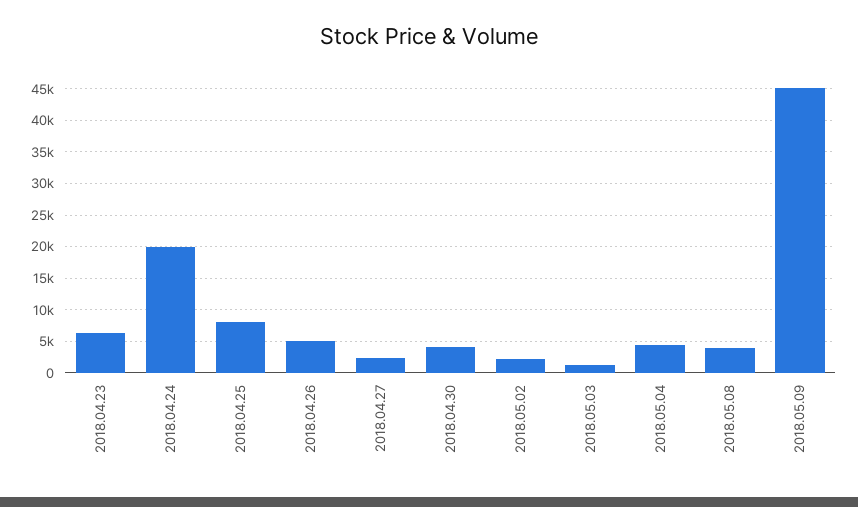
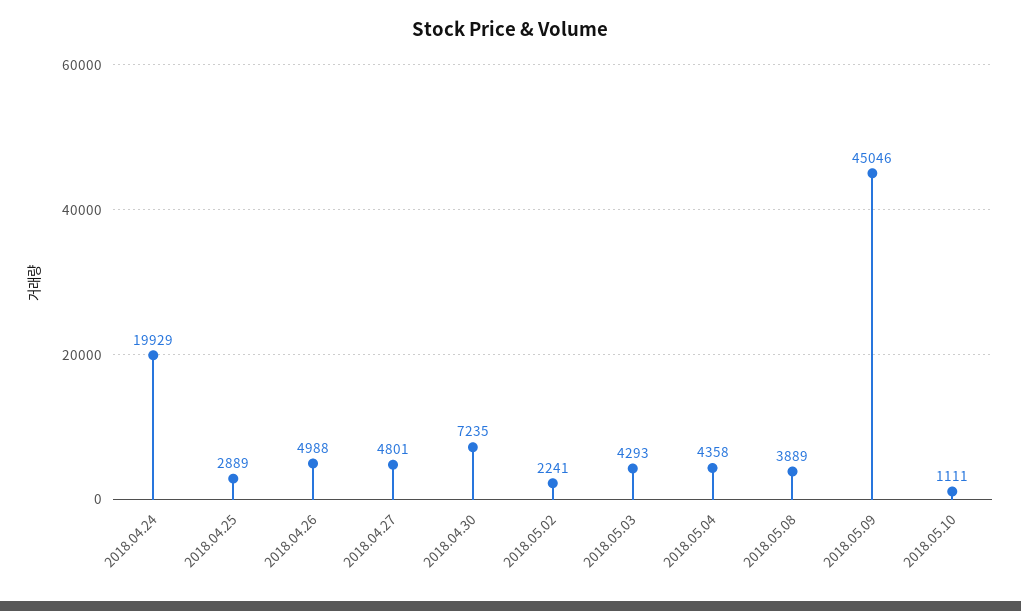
2018.04.23: 6000 -> none
2018.04.25: 8000 -> 2889
2018.04.27: 2000 -> 4801
2018.04.30: 4000 -> 7235
2018.05.03: 1000 -> 4293
2018.05.10: none -> 1111

